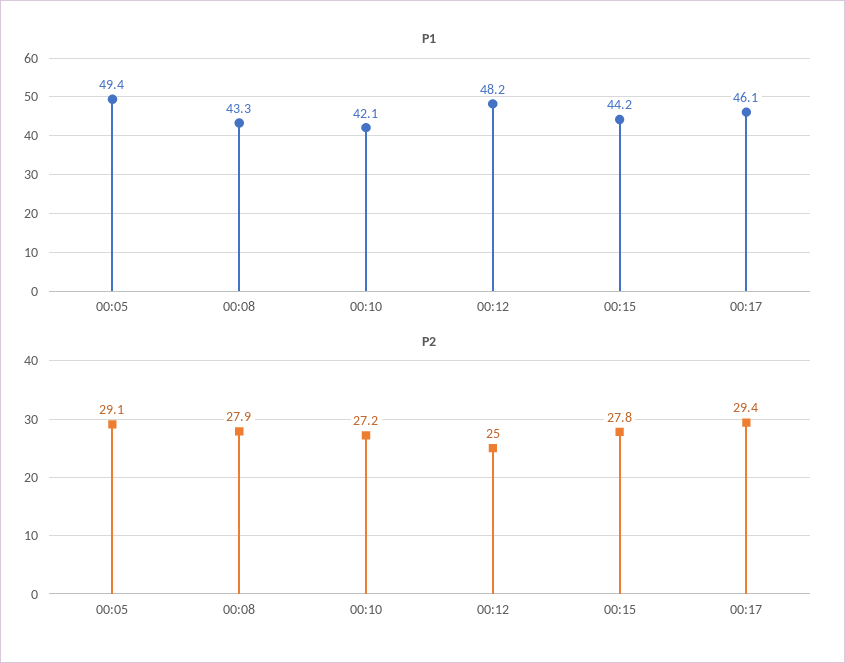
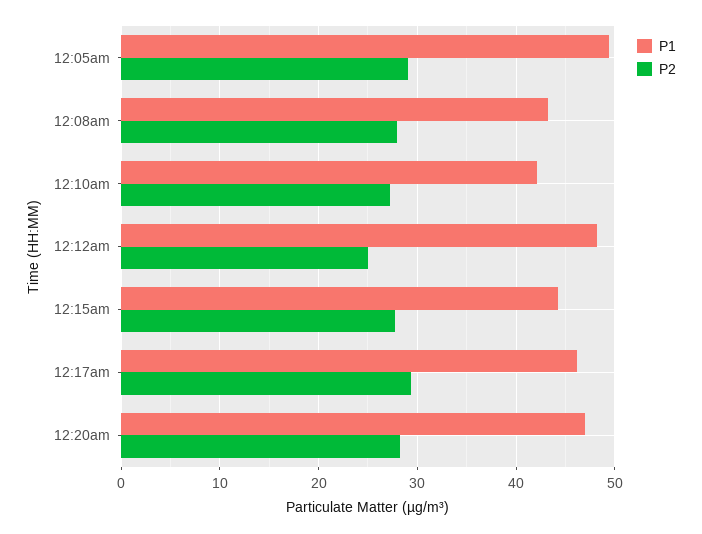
P1, 12:20am: none -> 47
P2, 12:20am: none -> 28

